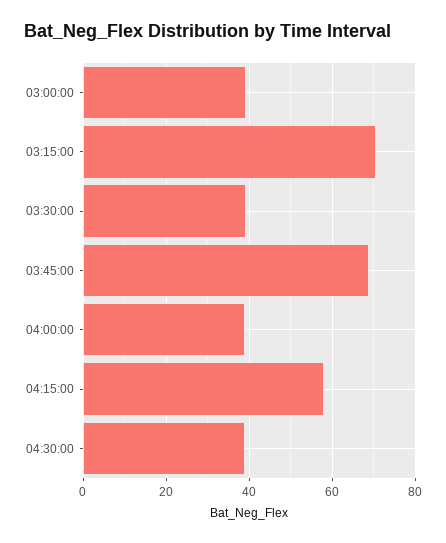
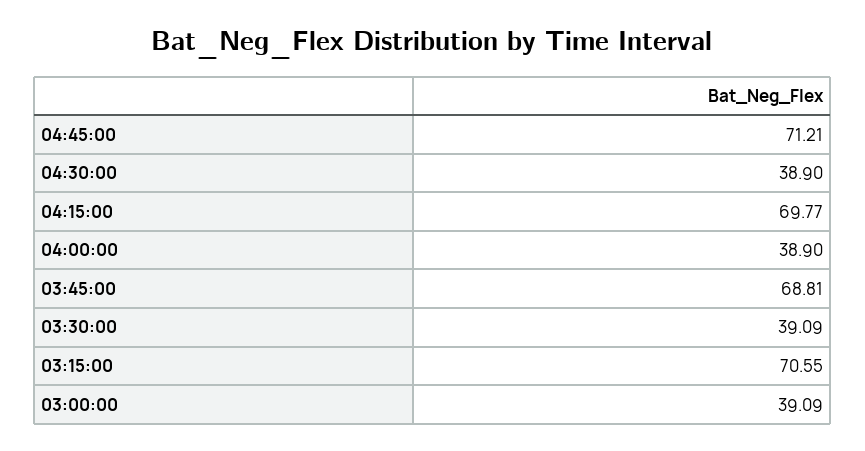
04:15:00: 58 -> 69.77
04:45:00: none -> 71.21

